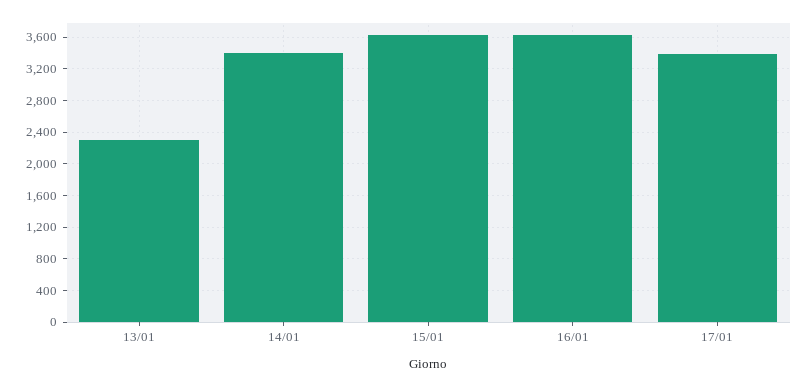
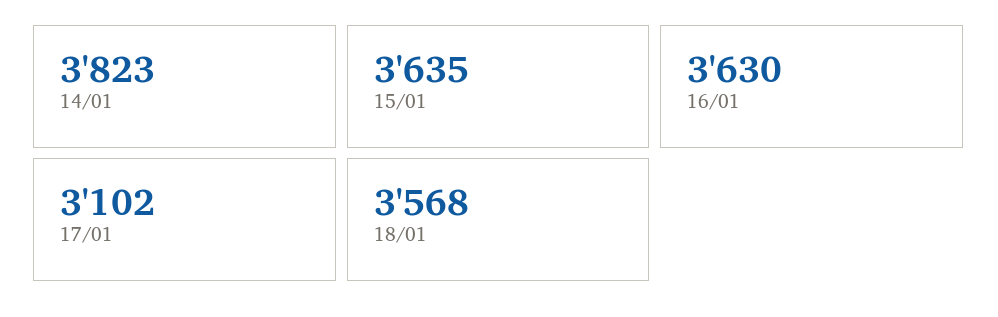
13/01: 2300 -> none
14/01: 3400 -> 3823
17/01: 3400 -> 3102
18/01: none -> 3568

